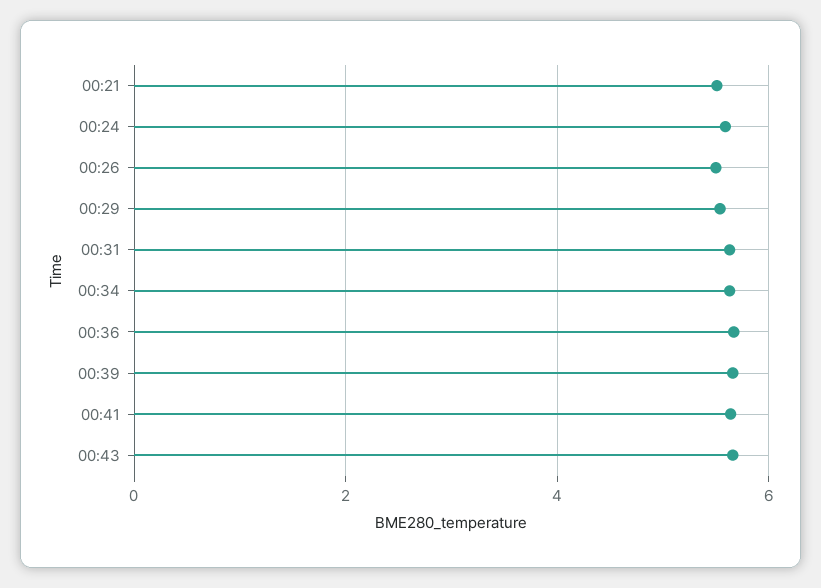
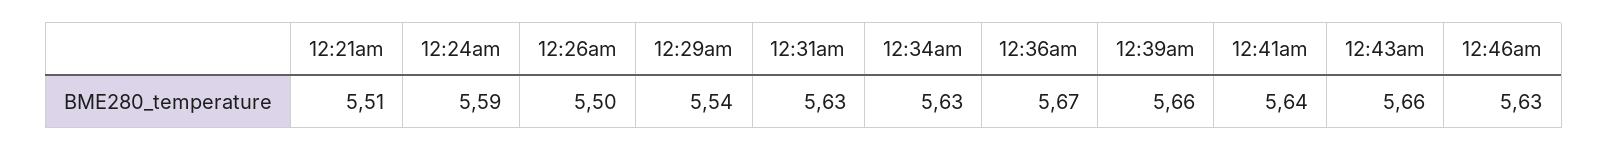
12:46am: none -> 5.63

